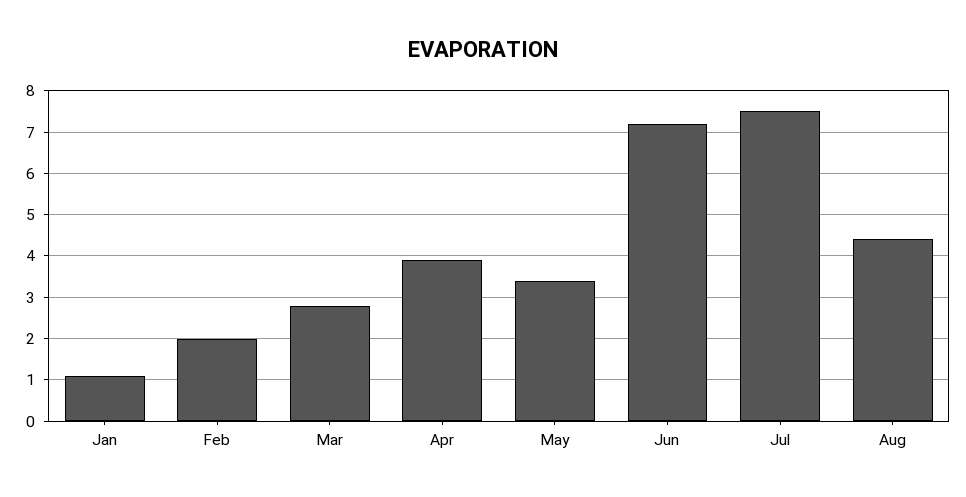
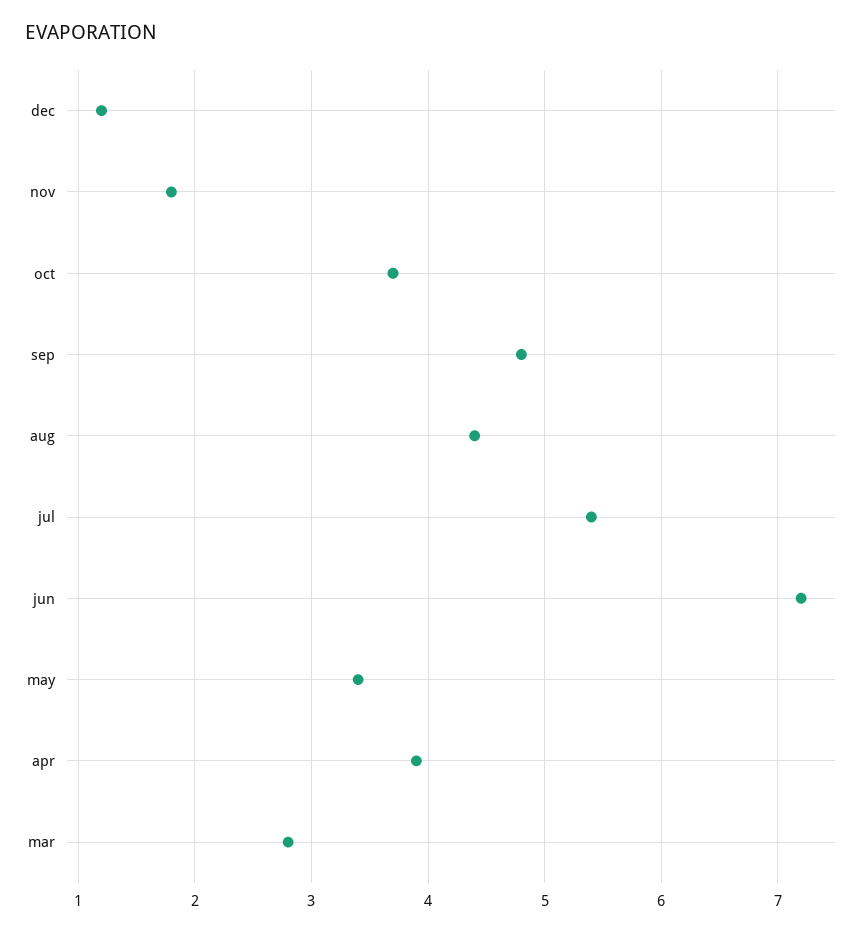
Jan: 1 -> none
Feb: 2 -> none
Jul: 7.5 -> 5.4
dec: none -> 1.2
nov: none -> 1.8
oct: none -> 3.7
sep: none -> 4.8

